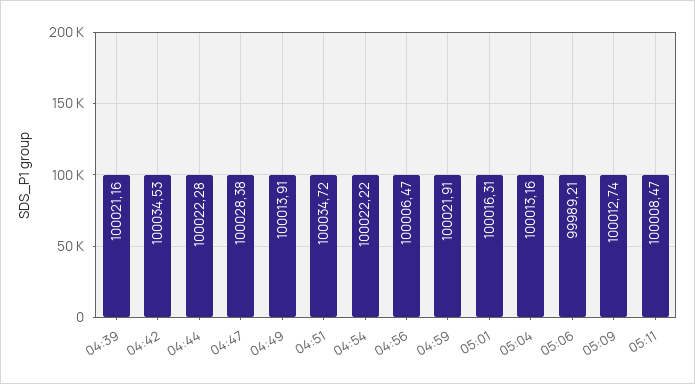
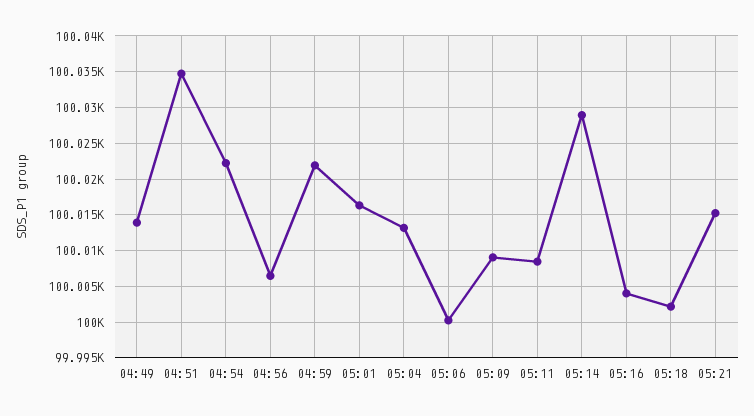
04:39: 100021.16 -> none
04:42: 100034.53 -> none
04:44: 100022.28 -> none
04:47: 100028.38 -> none
05:06: 99989.21 -> 100000
05:09: 100012.74 -> 100009
05:14: none -> 100029
05:16: none -> 100004
05:18: none -> 100002
05:21: none -> 100015

